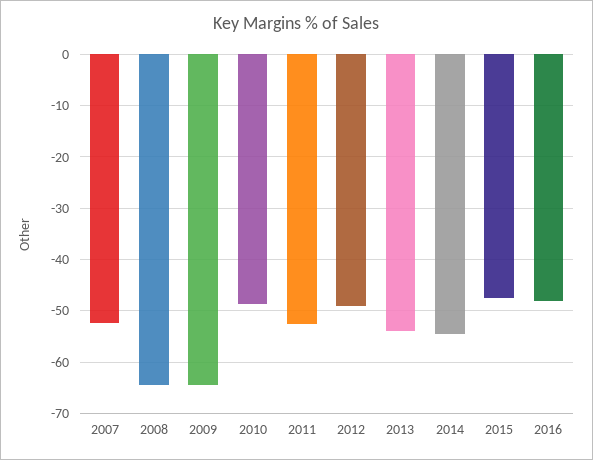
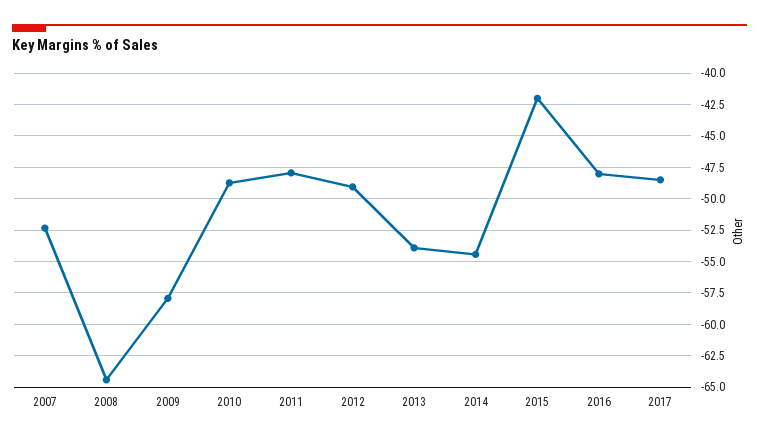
2009: -64 -> -58
2011: -52 -> -48
2015: -48 -> -42
2017: none -> -48.5

